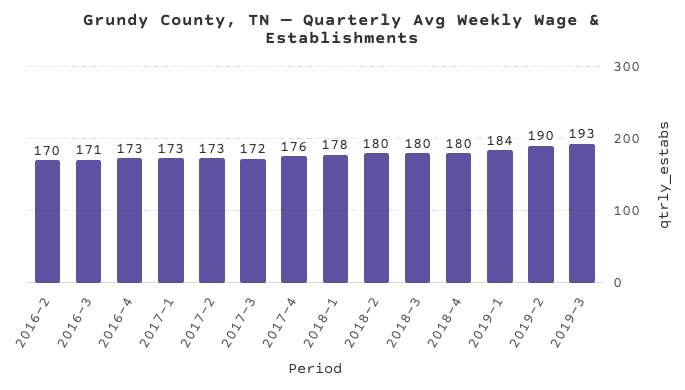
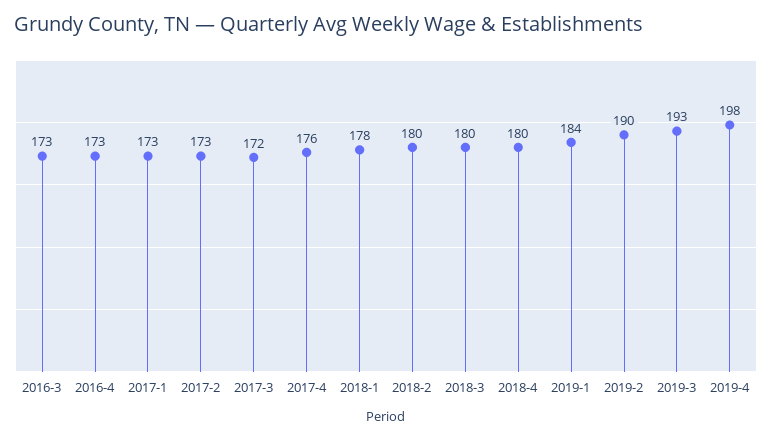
2016-2: 170 -> none
2016-3: 171 -> 173
2019-4: none -> 198

